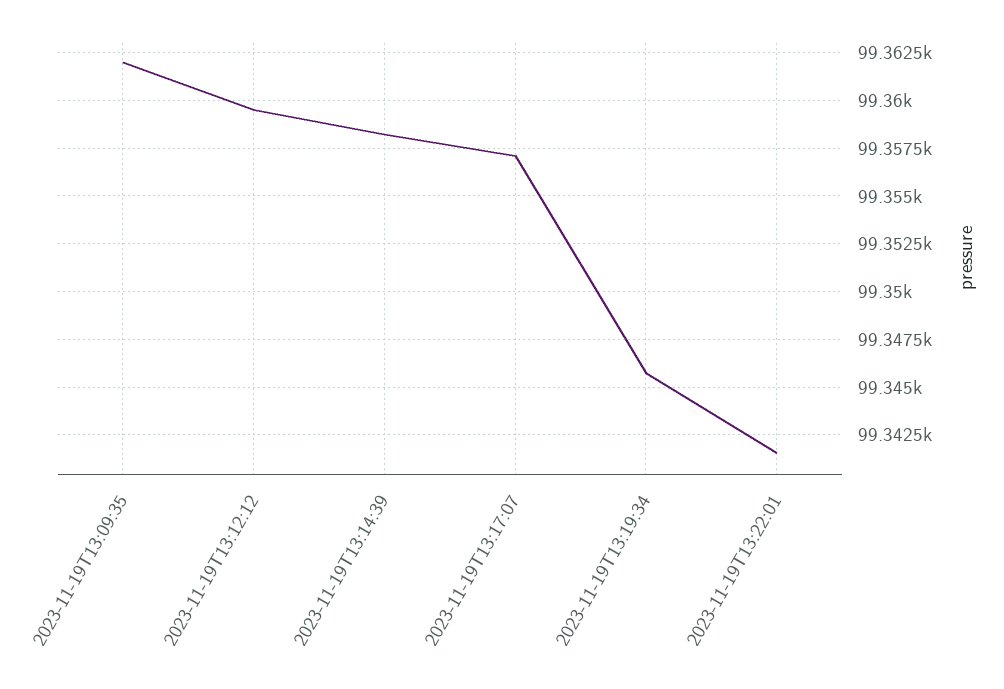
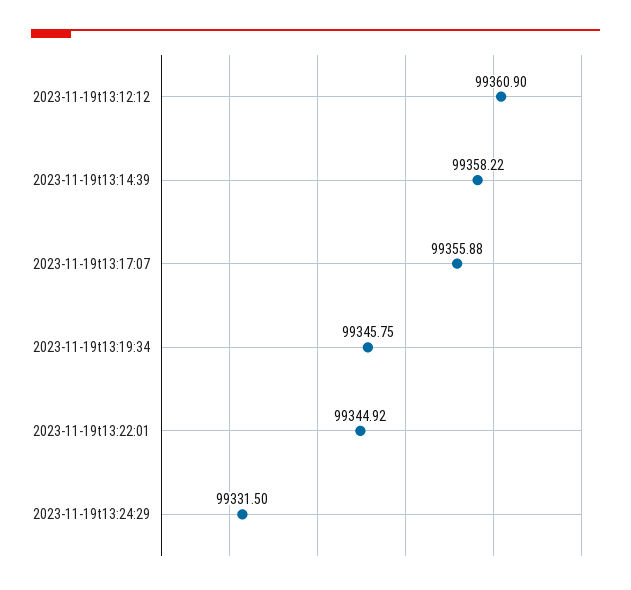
2023-11-19T13:09:35: 99362 -> none
2023-11-19T13:12:12: 99359.5 -> 99360.9
2023-11-19T13:17:07: 99357 -> 99355.88
2023-11-19T13:22:01: 99341.5 -> 99344.92
2023-11-19t13:24:29: none -> 99331.5

